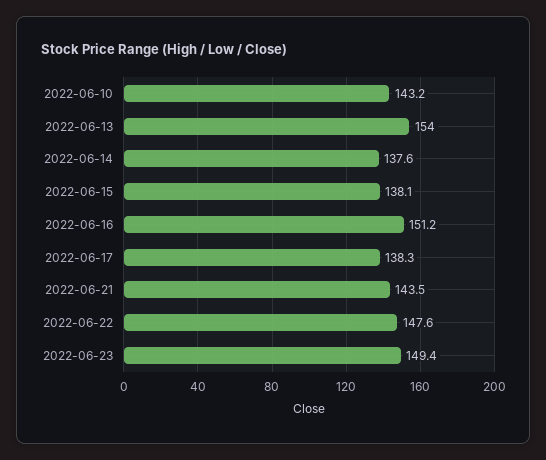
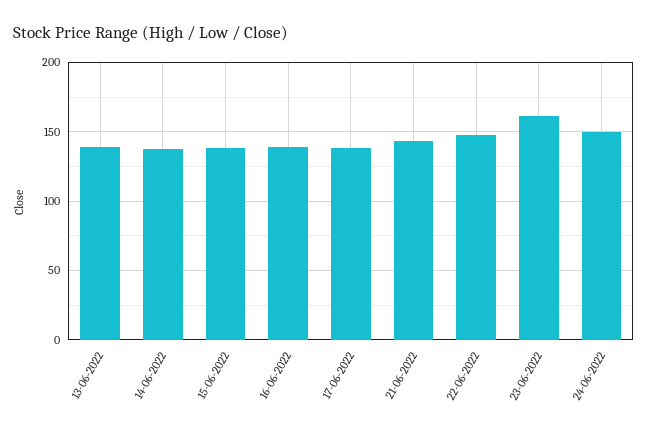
2022-06-10: 143.2 -> none
2022-06-13: 154 -> 140
2022-06-16: 151.2 -> 140
2022-06-23: 149.4 -> 160
24-06-2022: none -> 150

